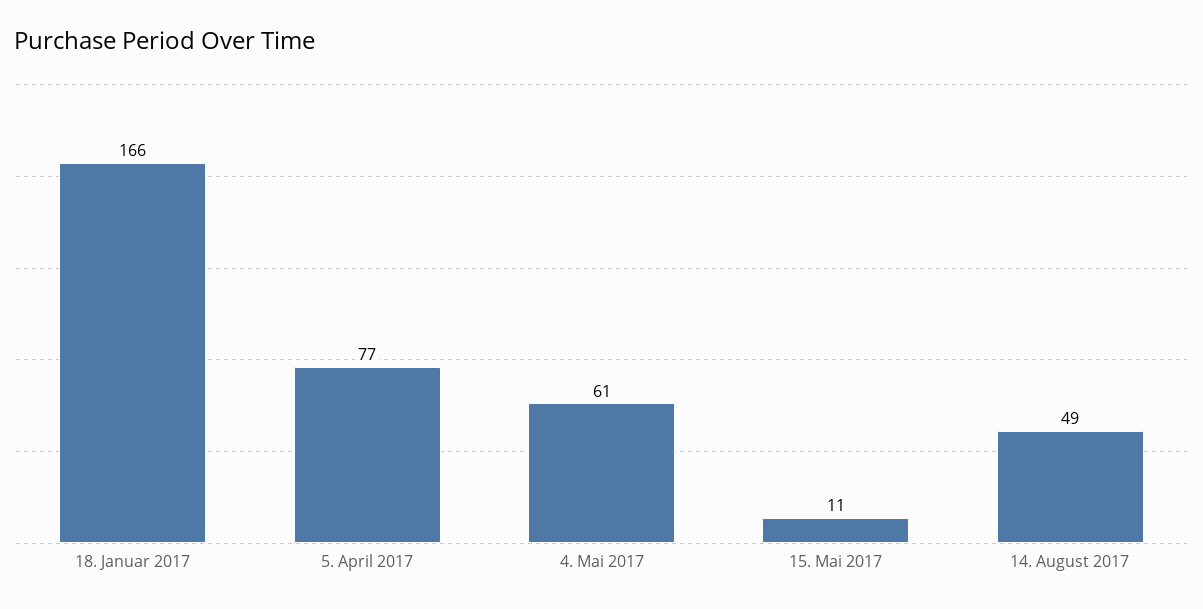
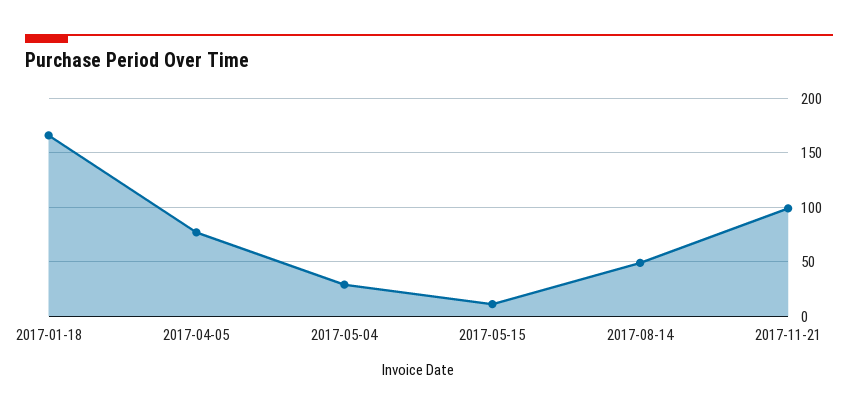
4. Mai 2017: 61 -> 30
2017-11-21: none -> 100

